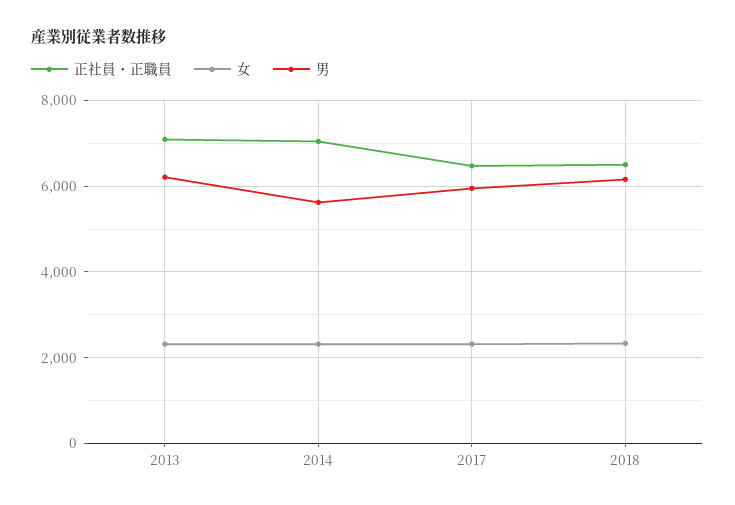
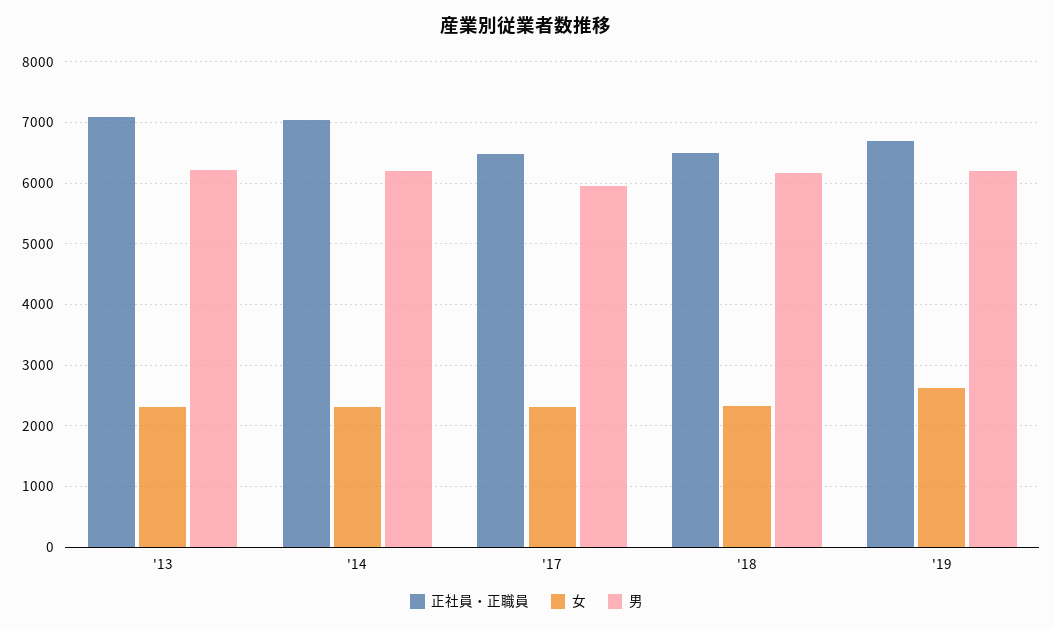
男, 2014: 5600 -> 6200
正社員・正職員, '19: none -> 6700
女, '19: none -> 2600
男, '19: none -> 6200

